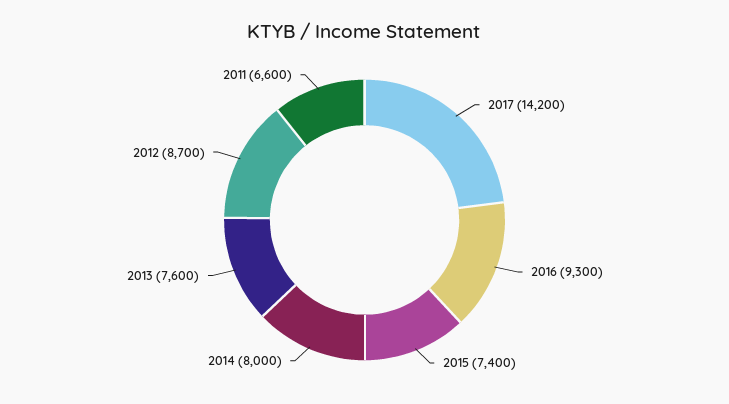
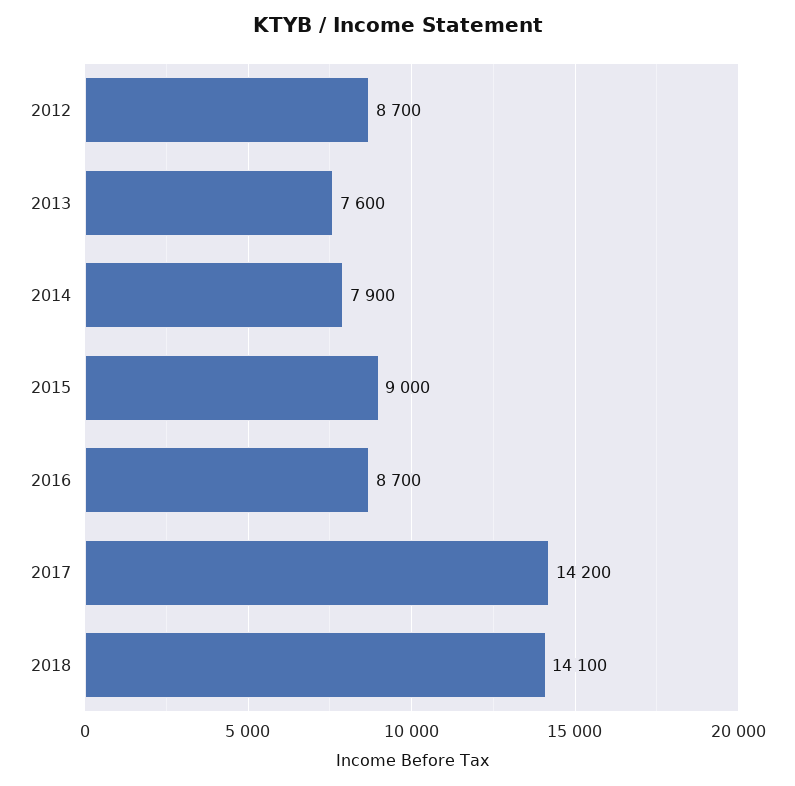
2016: 9300 -> 8700
2015: 7400 -> 9000
2014: 8000 -> 7900
2011: 6600 -> none
2018: none -> 14100

